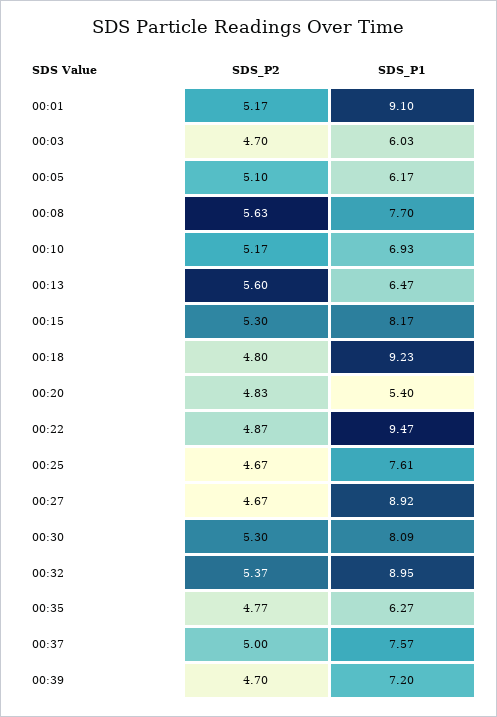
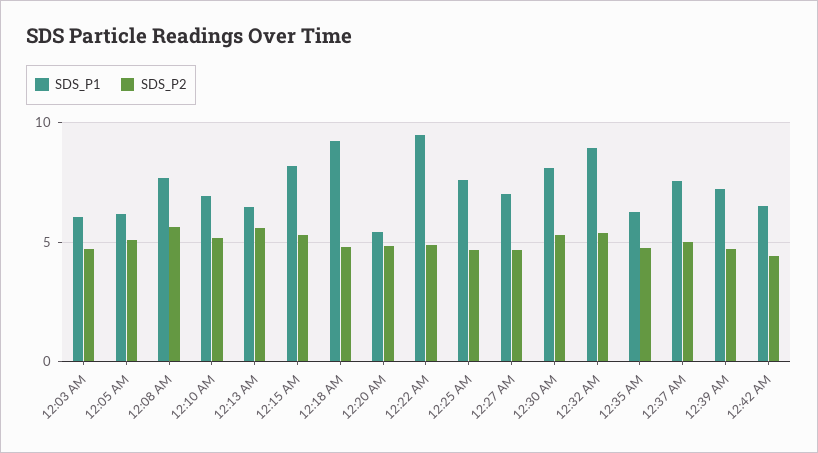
SDS_P2, 00:01: 5.17 -> none
SDS_P1, 00:01: 9.1 -> none
SDS_P1, 00:27: 8.92 -> 7
SDS_P1, 12:42 AM: none -> 6.5
SDS_P2, 12:42 AM: none -> 4.5

